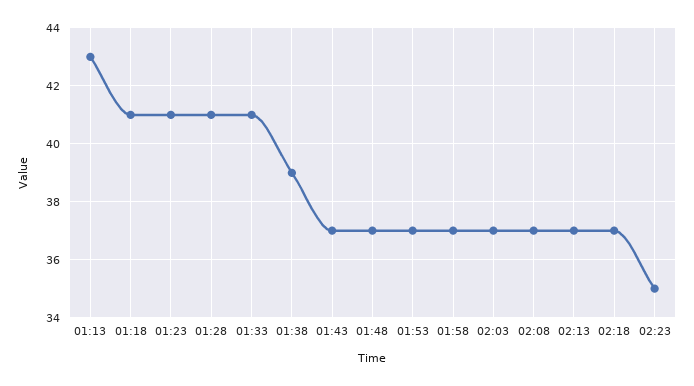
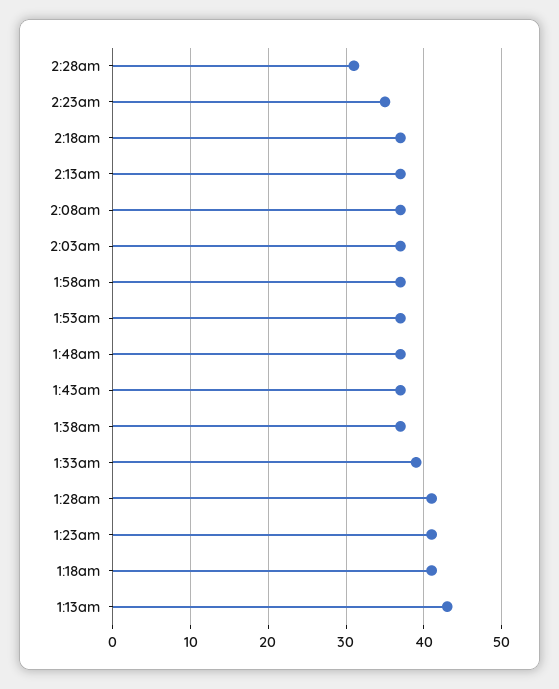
01:33: 41 -> 39
01:38: 39 -> 37
2:28am: none -> 31

